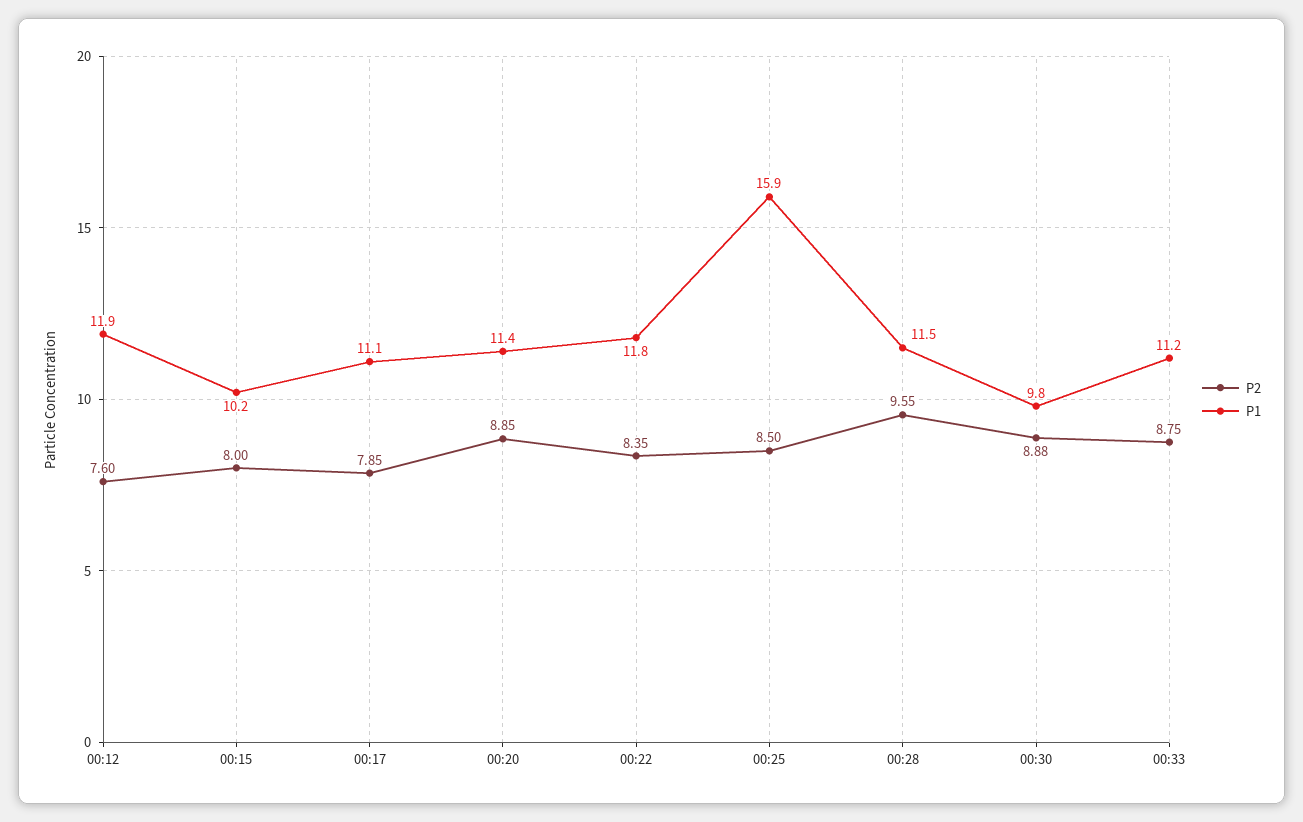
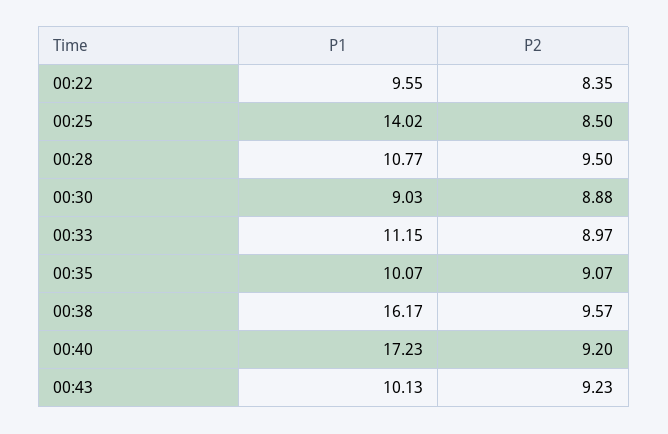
P2, 00:12: 7.6 -> none
P1, 00:12: 11.9 -> none
P2, 00:15: 8 -> none
P1, 00:15: 10.2 -> none
P2, 00:17: 7.85 -> none
P1, 00:17: 11.1 -> none
P2, 00:20: 8.85 -> none
P1, 00:20: 11.4 -> none
P1, 00:22: 11.8 -> 9.55
P1, 00:25: 15.9 -> 14.02
P2, 00:28: 9.55 -> 9.5
P1, 00:28: 11.5 -> 10.77
P1, 00:30: 9.8 -> 9.03
P2, 00:33: 8.75 -> 8.97
P1, 00:35: none -> 10.07
P2, 00:35: none -> 9.07
P1, 00:38: none -> 16.17
P2, 00:38: none -> 9.57
P1, 00:40: none -> 17.23
P2, 00:40: none -> 9.2
P1, 00:43: none -> 10.13
P2, 00:43: none -> 9.23

